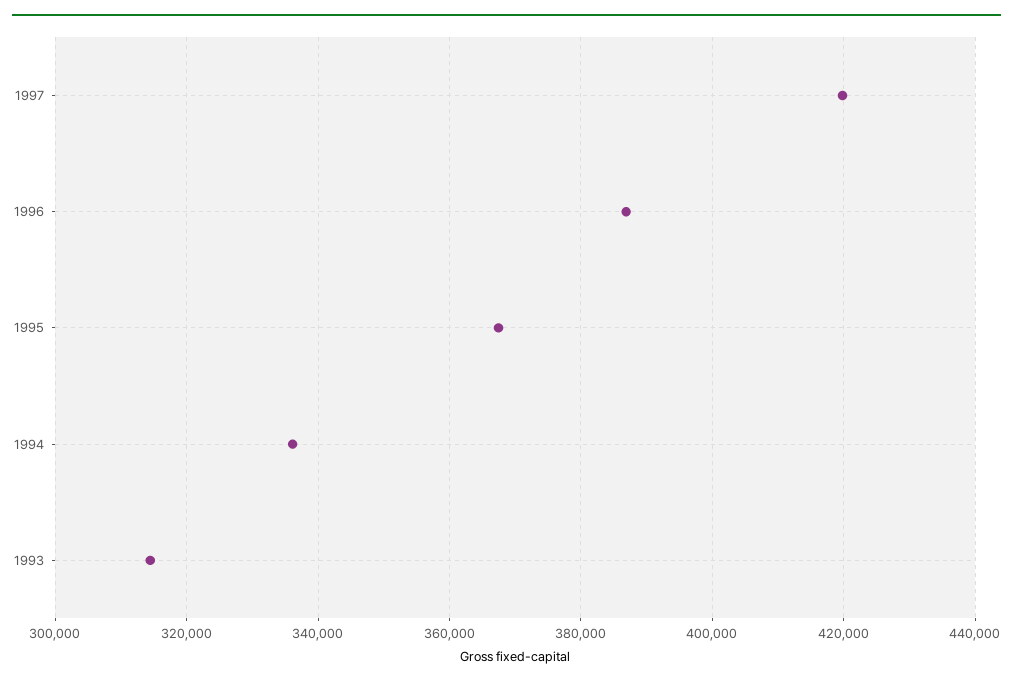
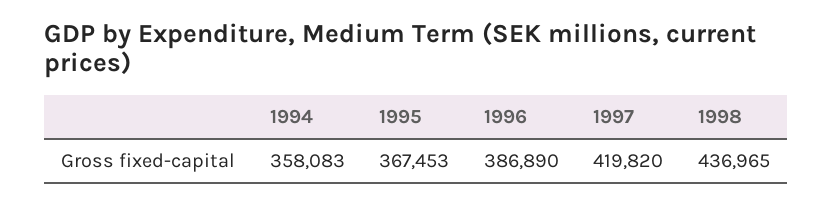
1994: 336000 -> 358083
1993: 314000 -> none
1998: none -> 436965

